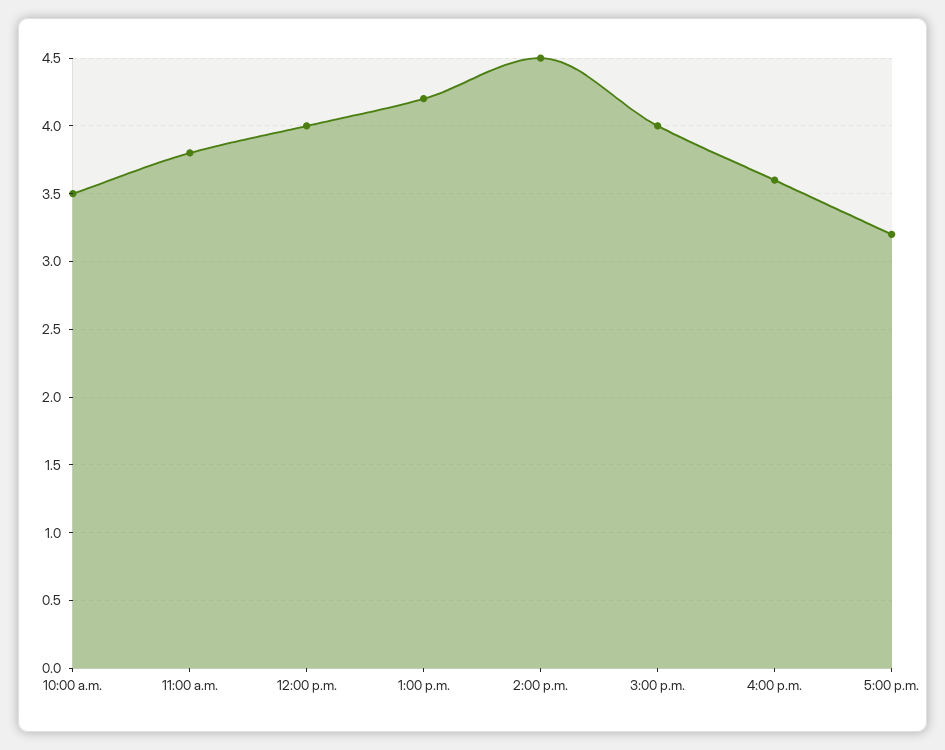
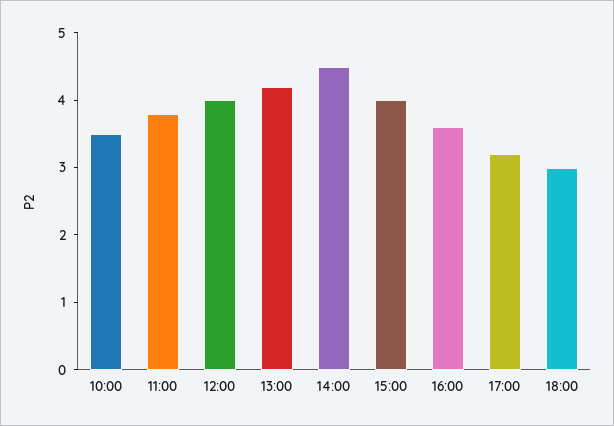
18:00: none -> 3

